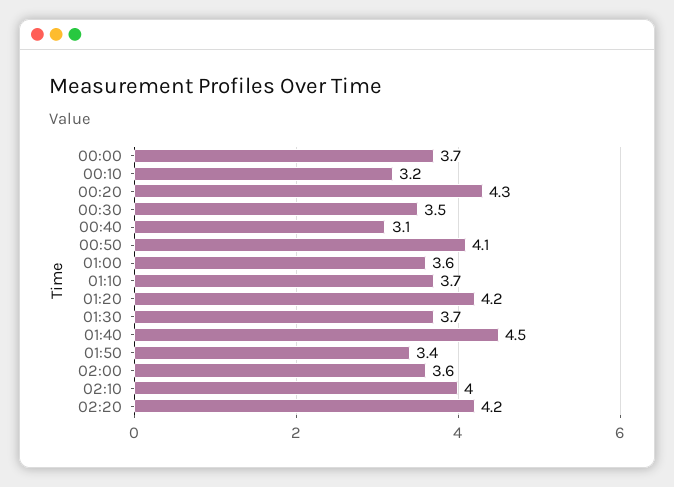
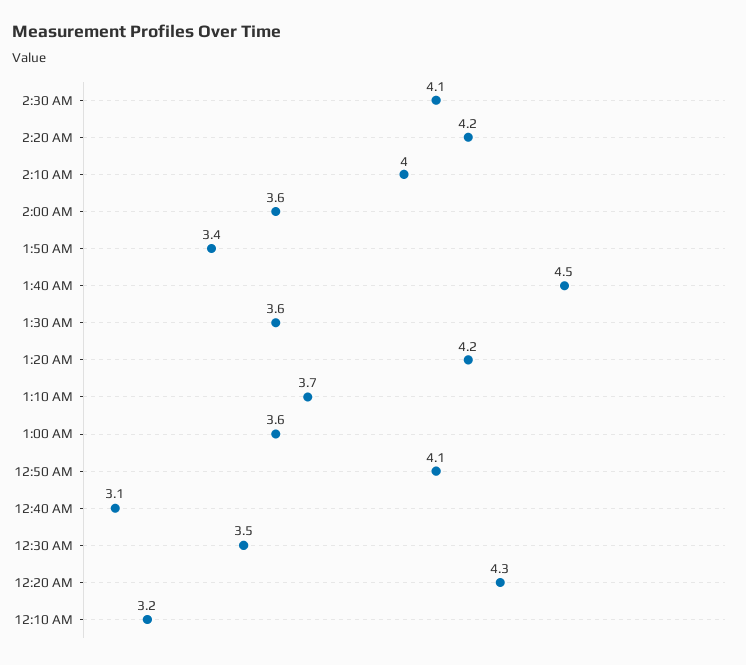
00:00: 3.7 -> none
01:30: 3.7 -> 3.6
2:30 AM: none -> 4.1

